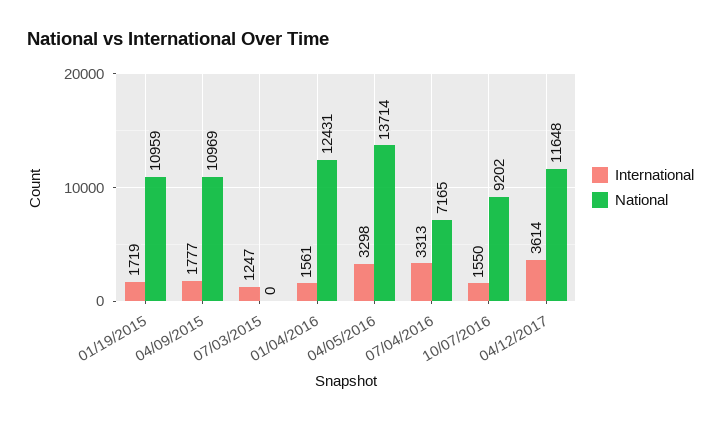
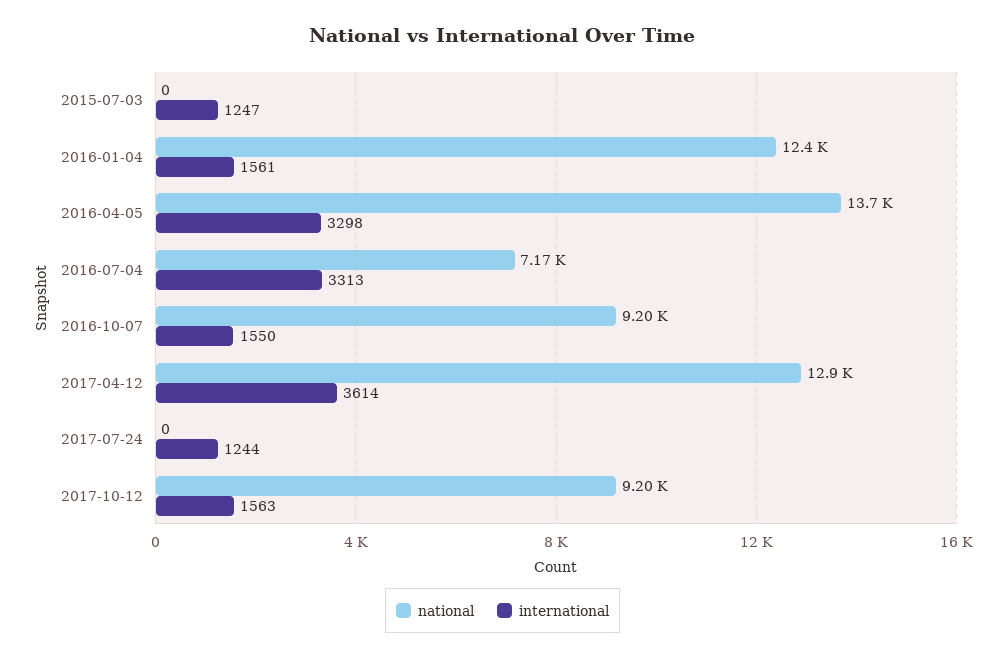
International, 01/19/2015: 1719 -> none
National, 01/19/2015: 10959 -> none
International, 04/09/2015: 1777 -> none
National, 04/09/2015: 10969 -> none
National, 04/12/2017: 11648 -> 12900
National, 2017-07-24: none -> 0
International, 2017-07-24: none -> 1244
National, 2017-10-12: none -> 9200
International, 2017-10-12: none -> 1563

